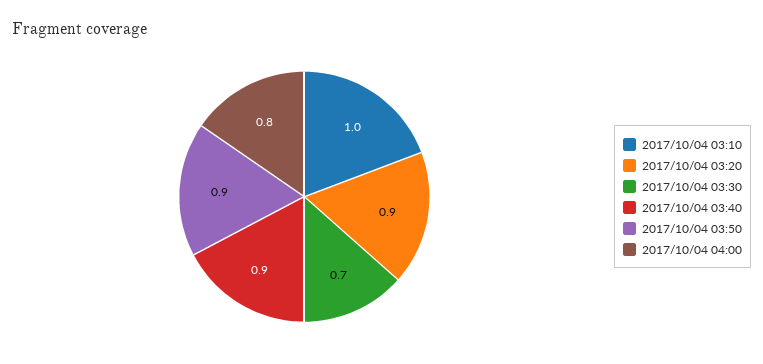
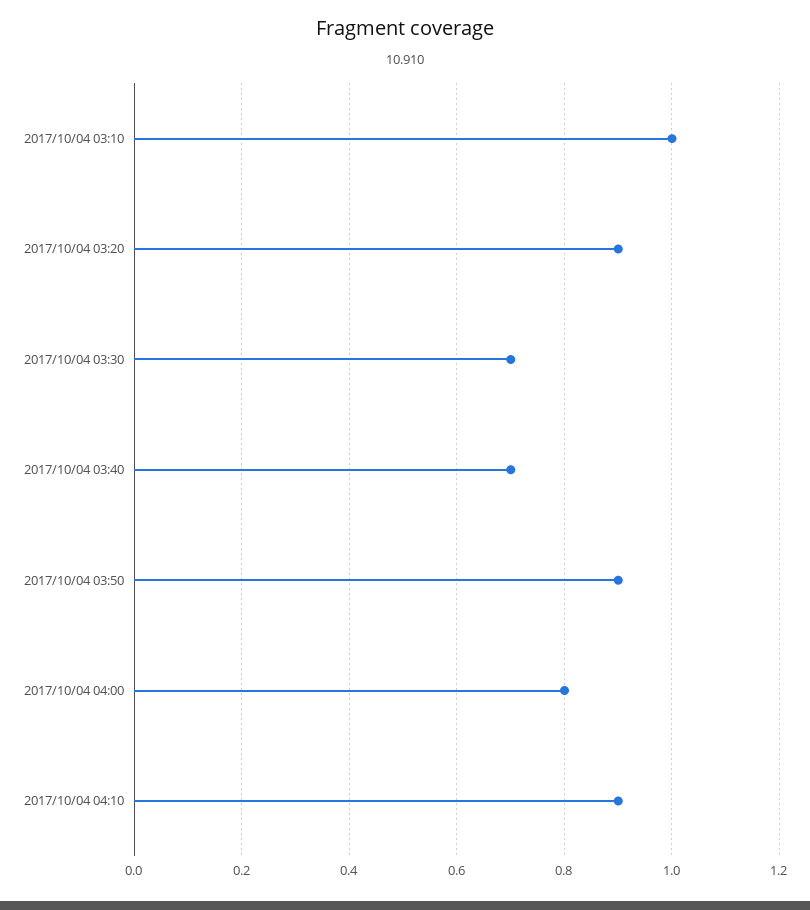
2017/10/04 03:40: 0.9 -> 0.7
2017/10/04 04:10: none -> 0.9

